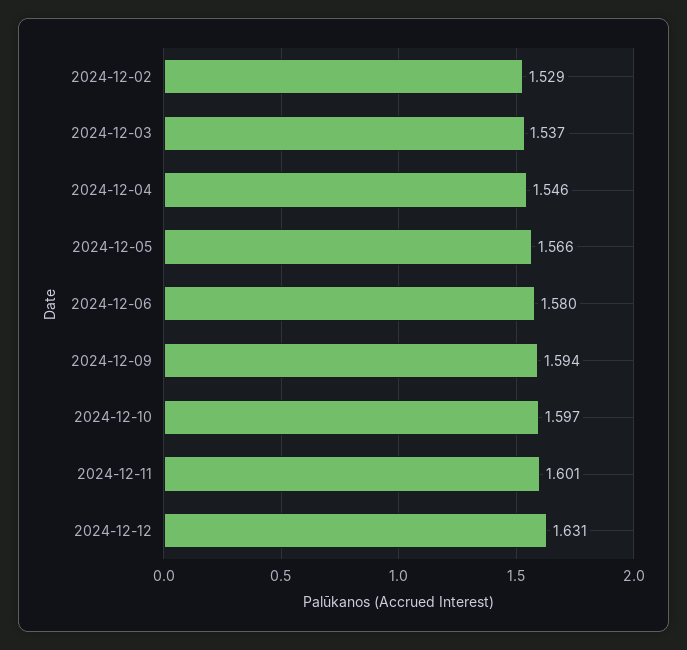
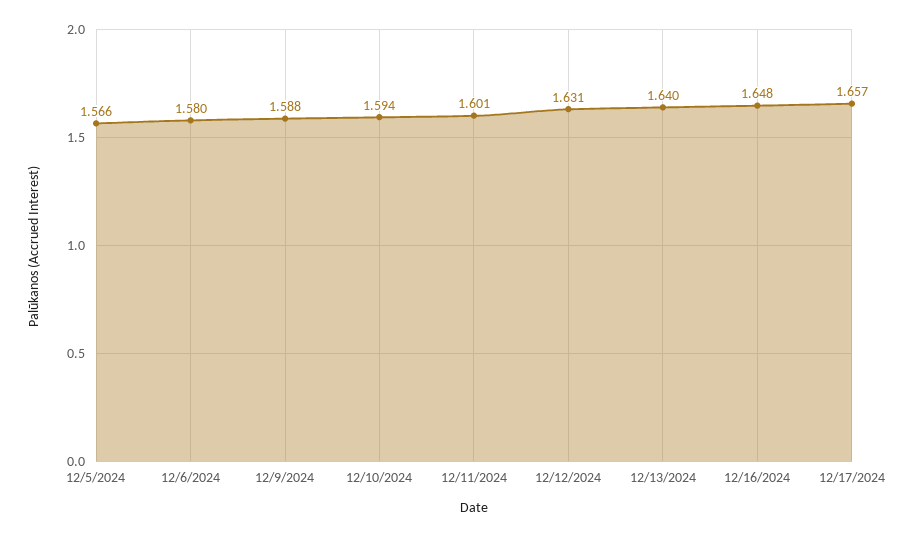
2024-12-02: 1.529 -> none
2024-12-03: 1.537 -> none
2024-12-04: 1.546 -> none
2024-12-09: 1.594 -> 1.588
2024-12-10: 1.597 -> 1.594
12/13/2024: none -> 1.64
12/16/2024: none -> 1.648
12/17/2024: none -> 1.657

